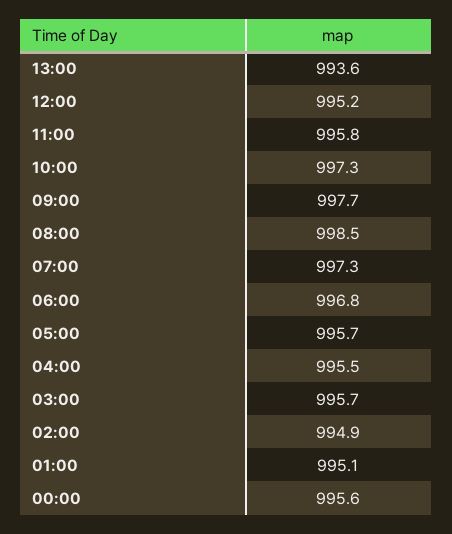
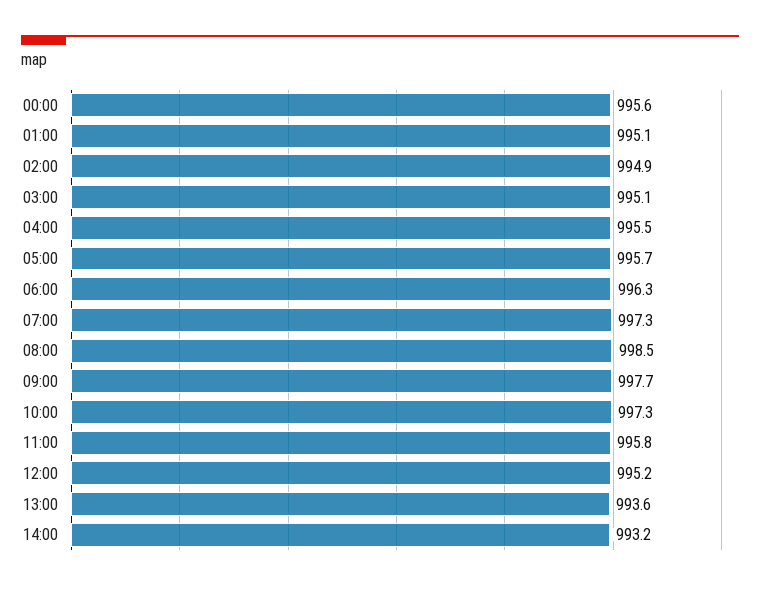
06:00: 996.8 -> 996.3
03:00: 995.7 -> 995.1
14:00: none -> 993.2

